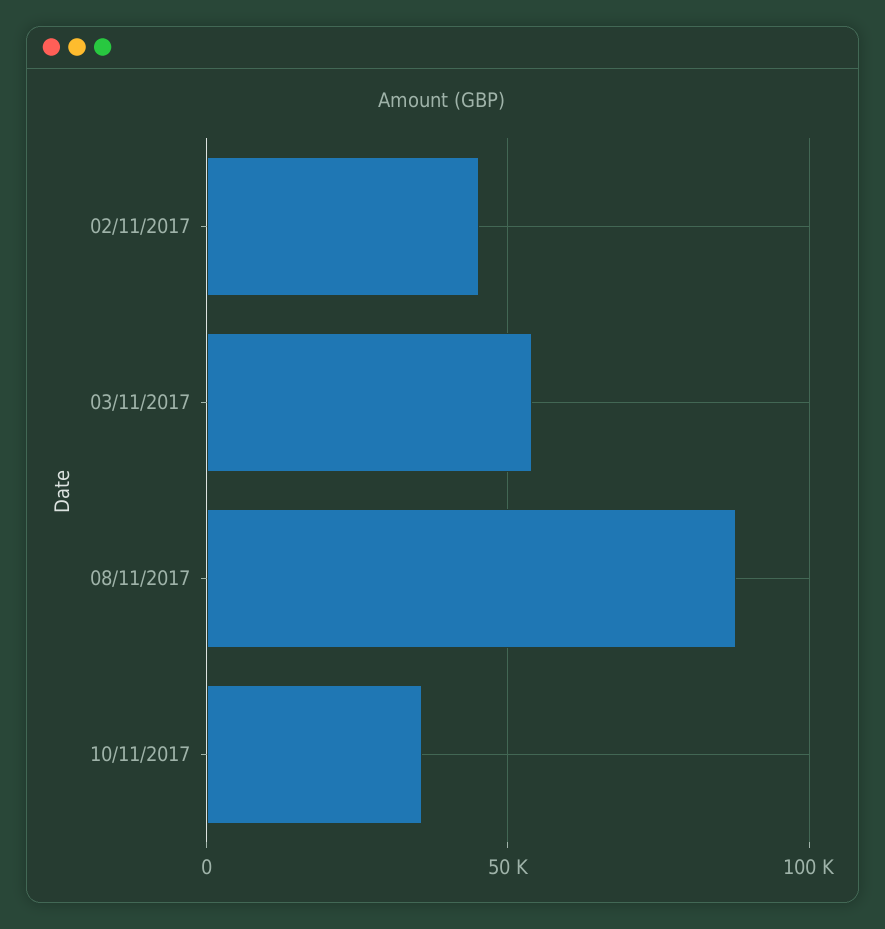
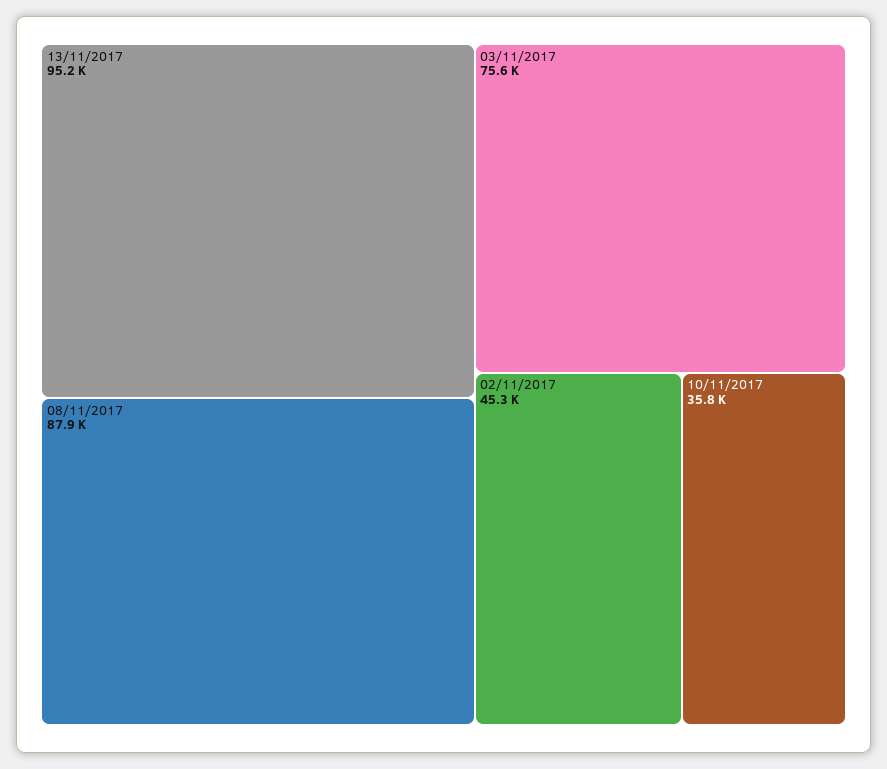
03/11/2017: 55000 -> 75600
13/11/2017: none -> 95200

